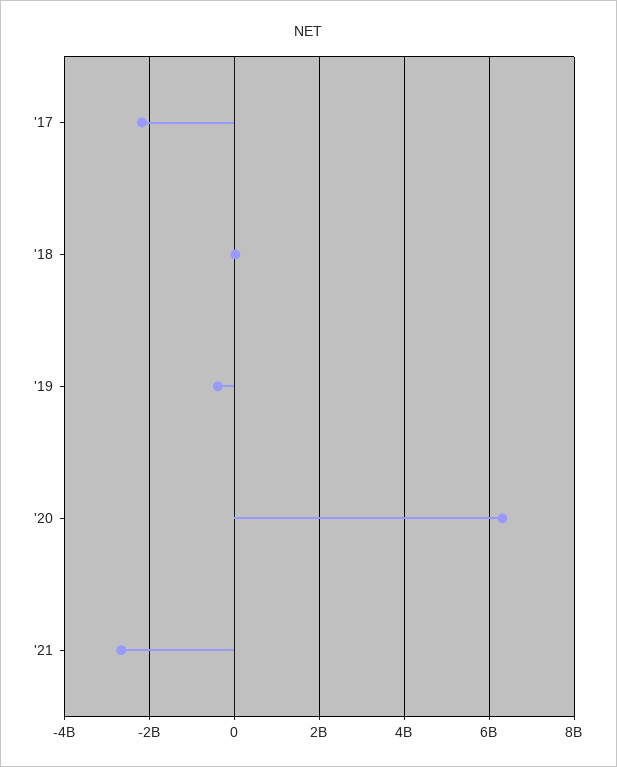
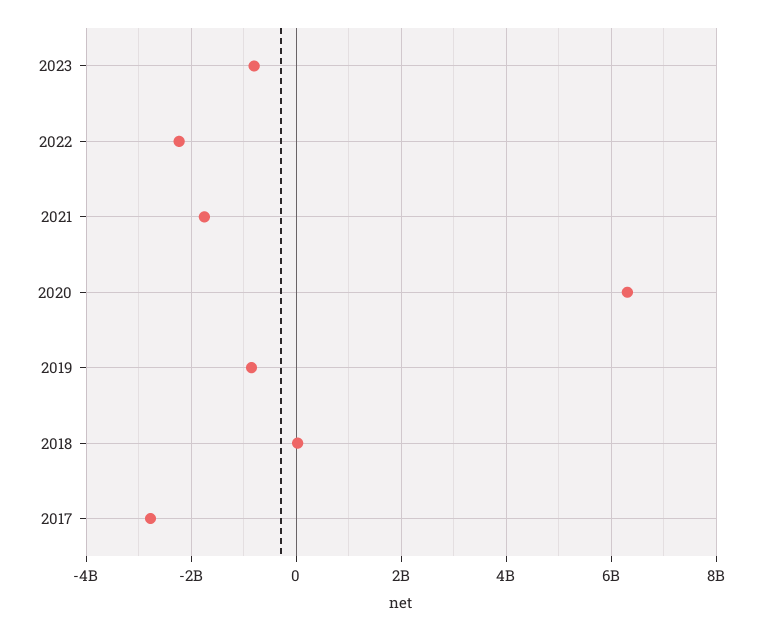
'17: -2200000000 -> -2800000000
'19: -400000000 -> -800000000
'21: -2600000000 -> -1800000000
2023: none -> -800000000
2022: none -> -2200000000

